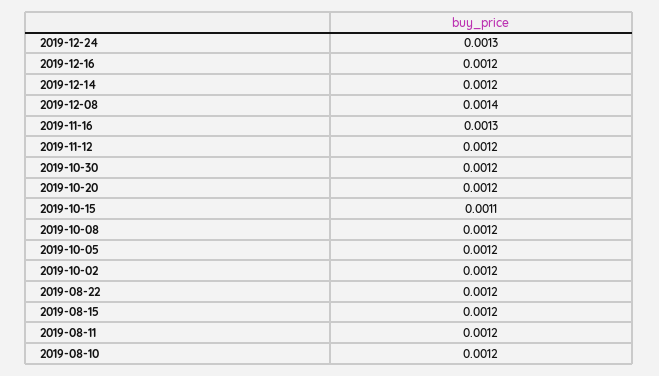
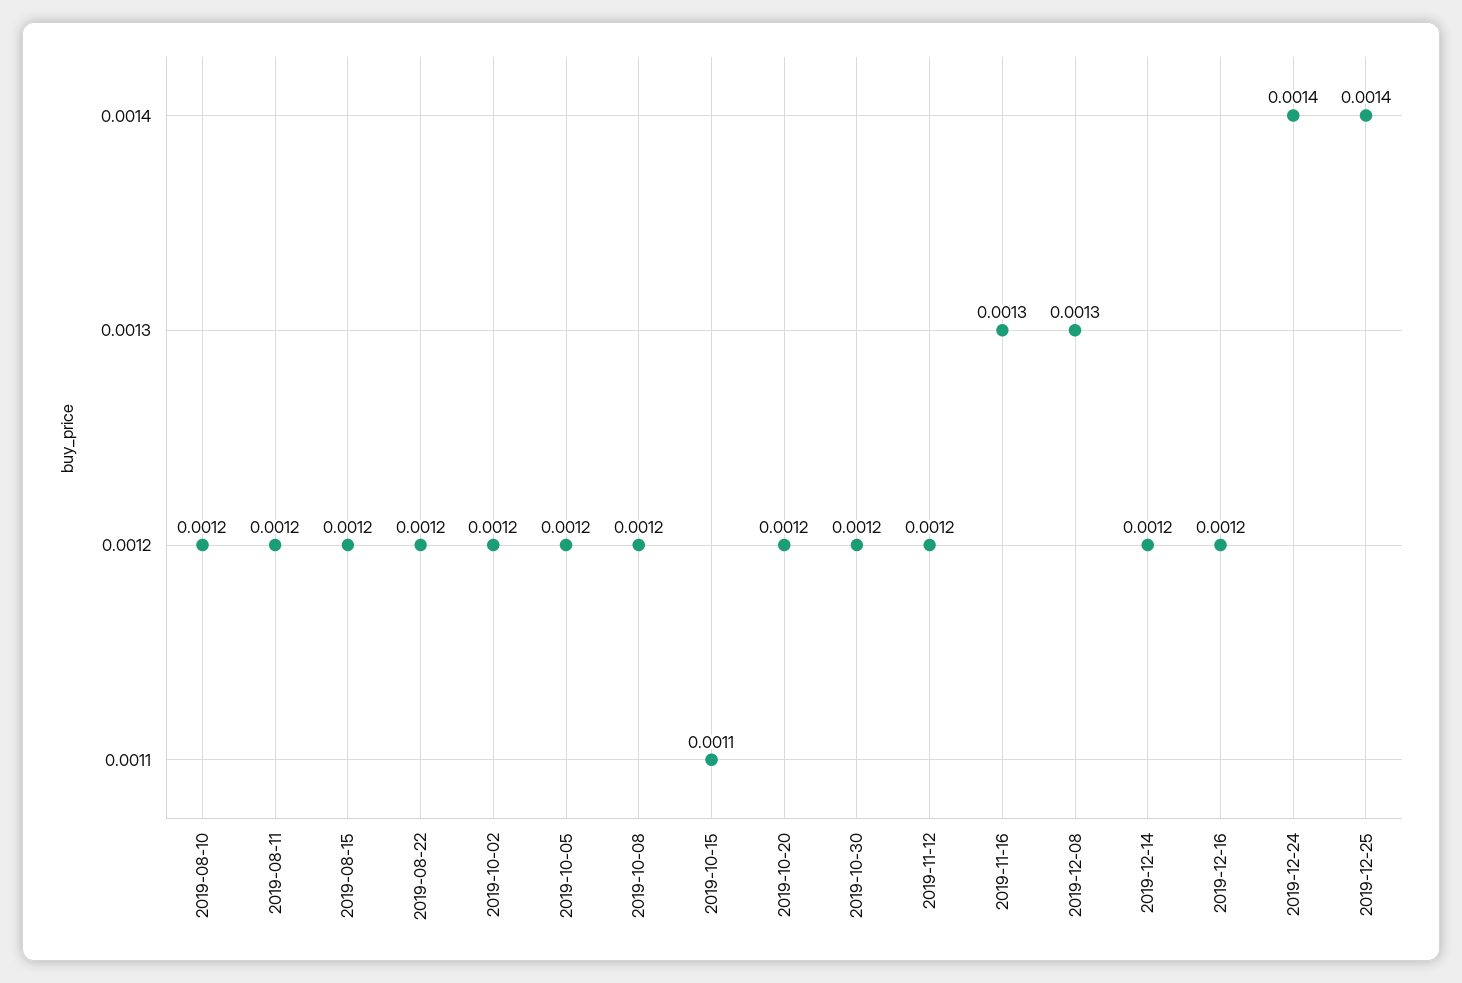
2019-12-24: 0.0013 -> 0.0014
2019-12-08: 0.0014 -> 0.0013
2019-12-25: none -> 0.0014

